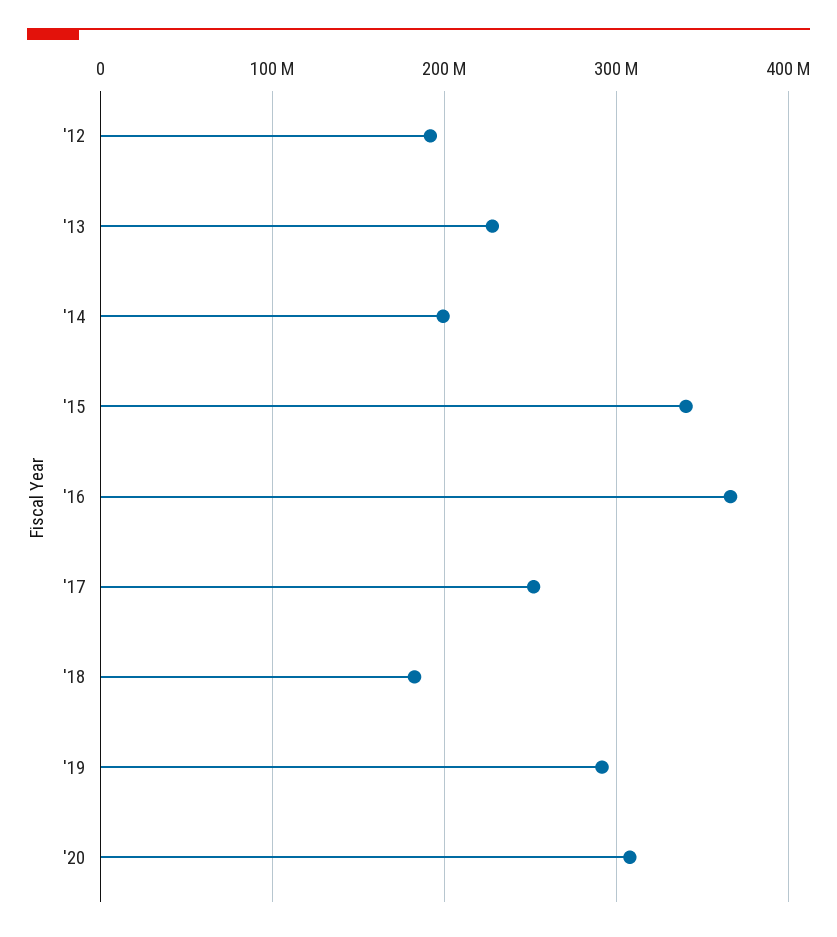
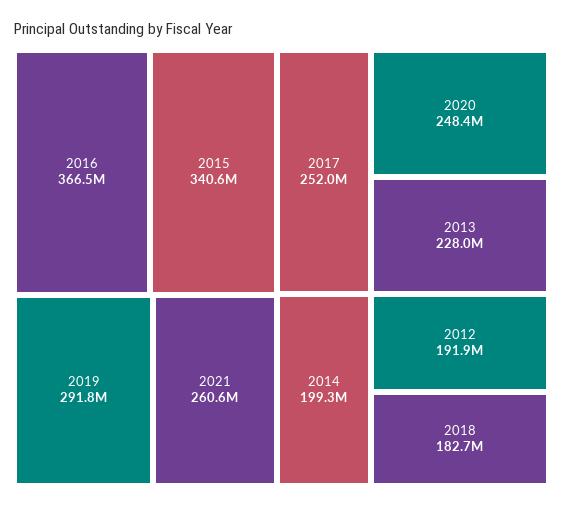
'20: 310000000 -> 248400000
2021: none -> 260600000

